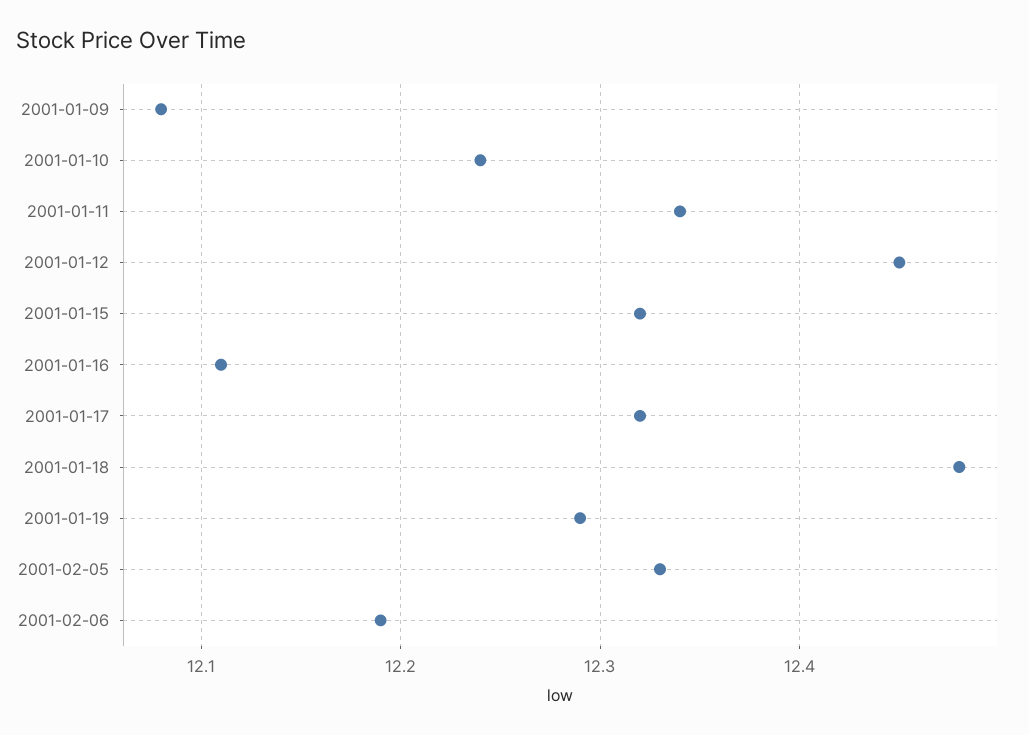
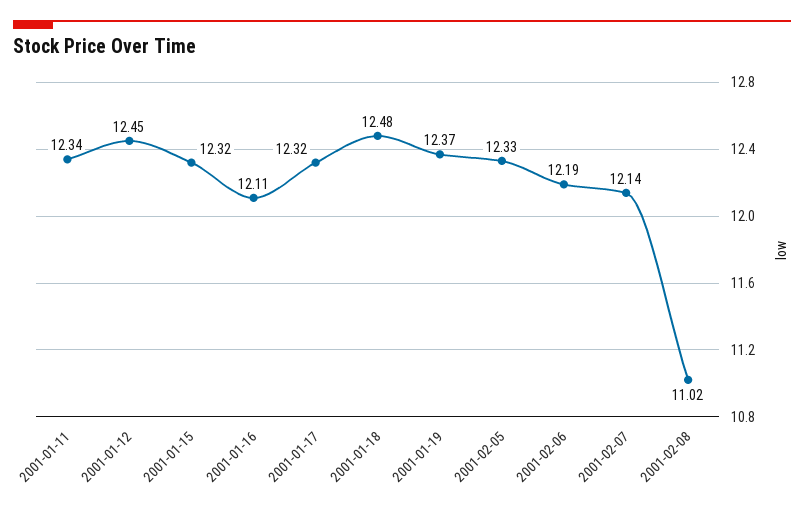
2001-01-09: 12.08 -> none
2001-01-10: 12.24 -> none
2001-01-19: 12.29 -> 12.37
2001-02-07: none -> 12.14
2001-02-08: none -> 11.02

